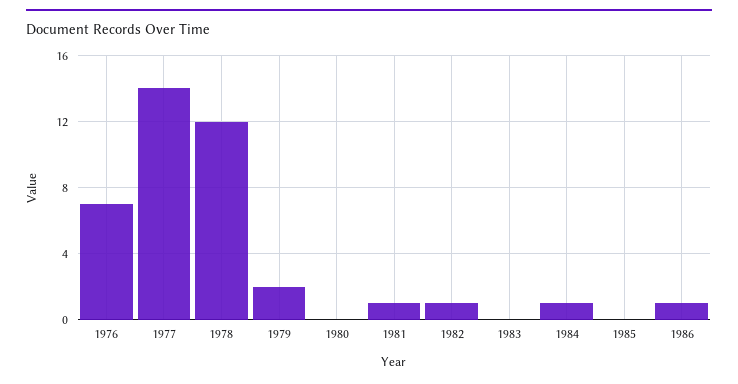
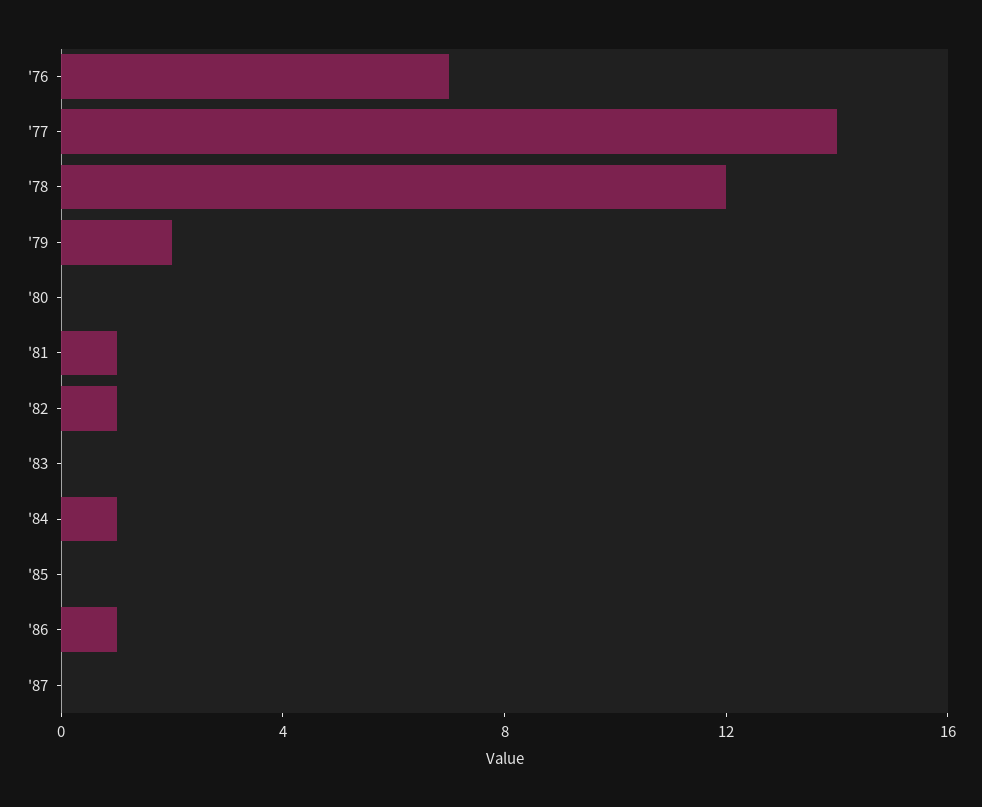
'87: none -> 0

